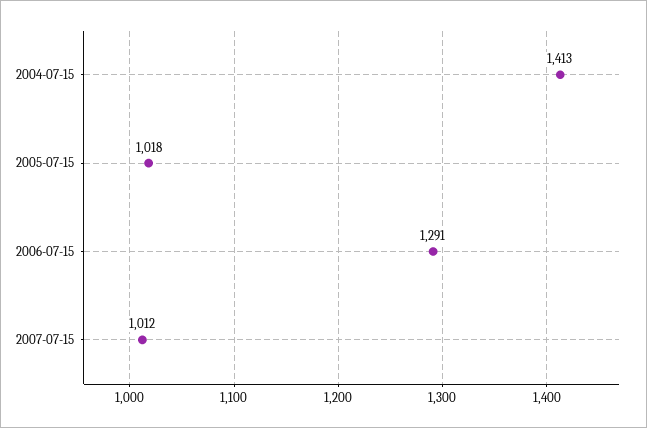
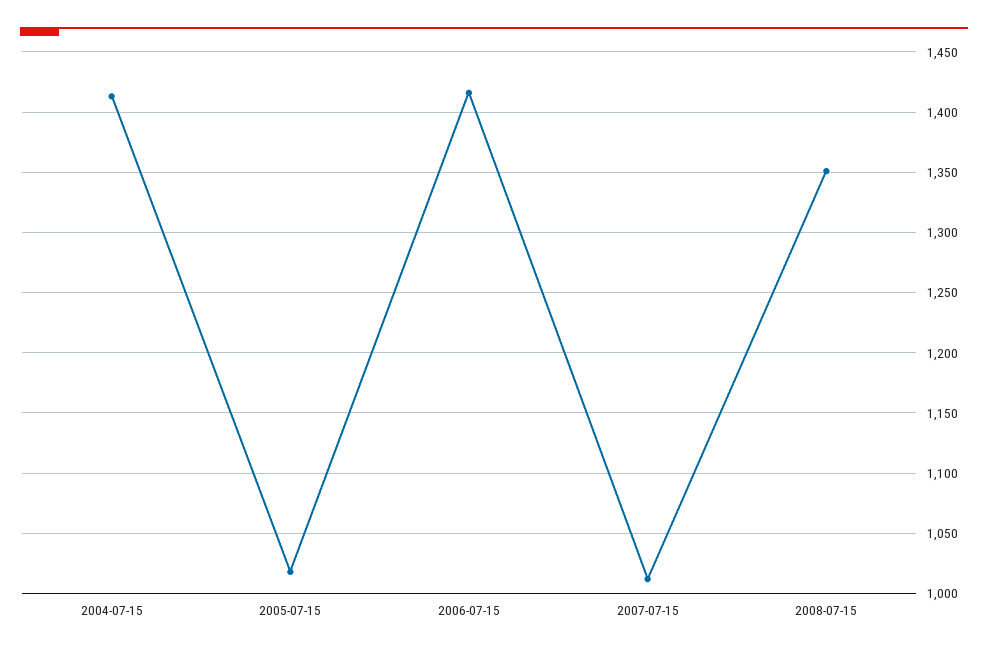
2006-07-15: 1291 -> 1415
2008-07-15: none -> 1350

